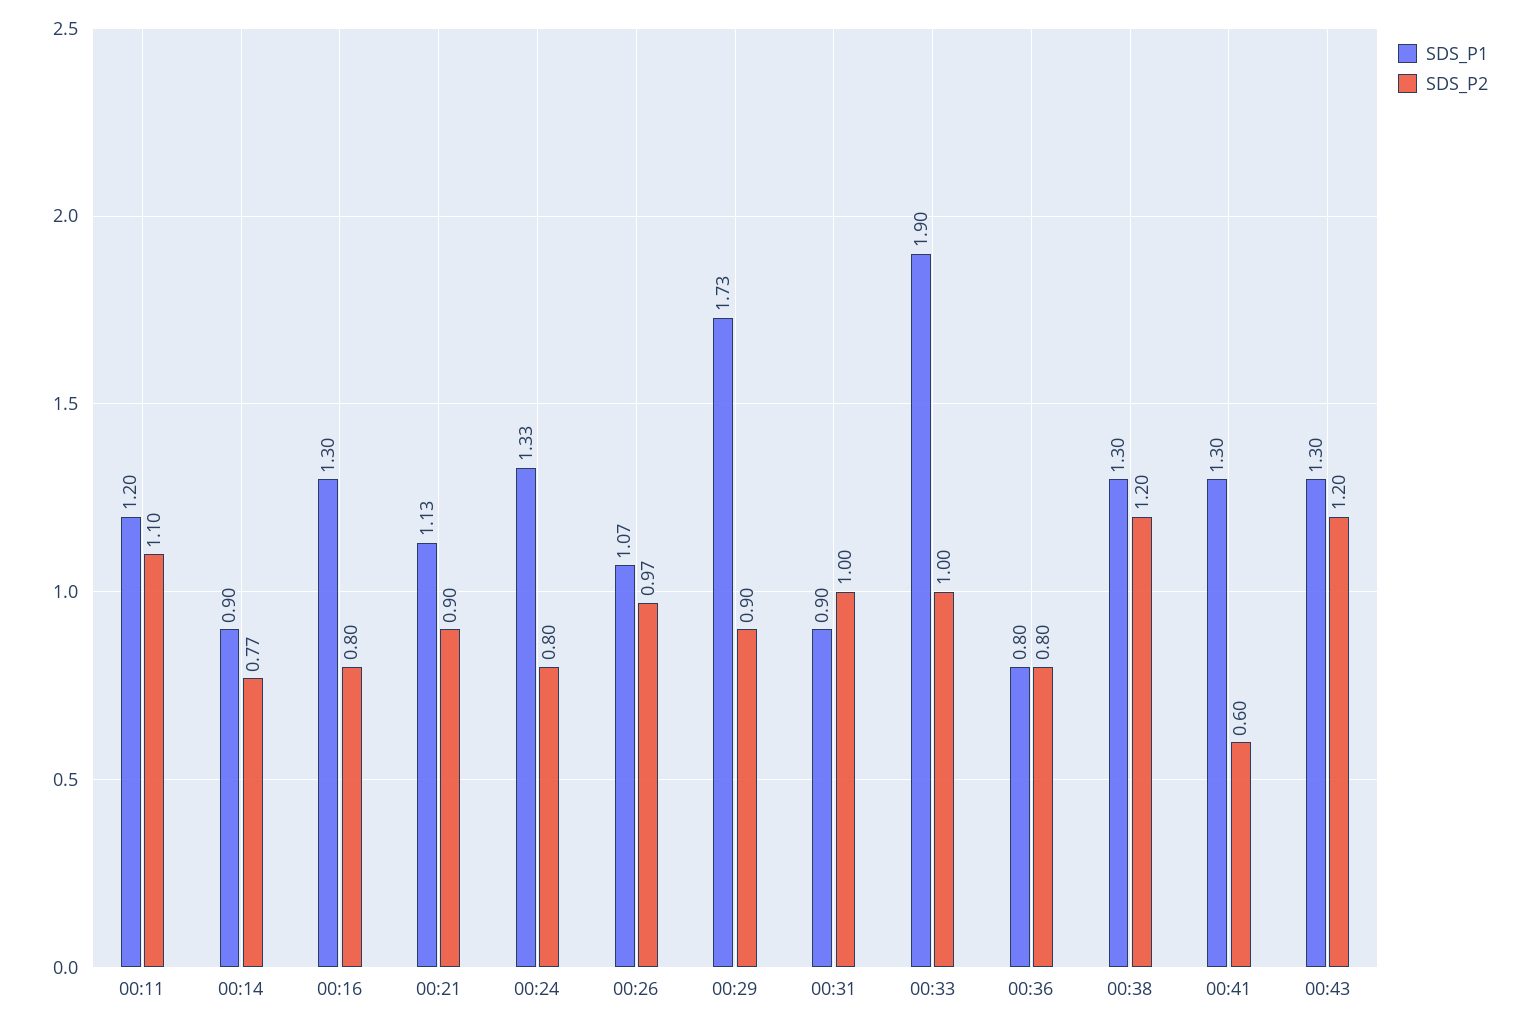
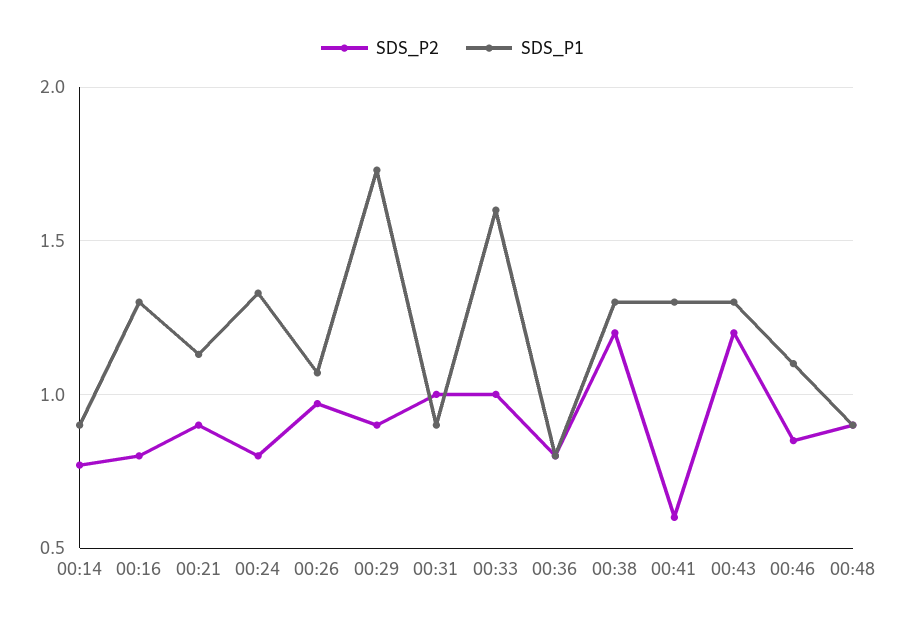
SDS_P1, 00:11: 1.2 -> none
SDS_P2, 00:11: 1.1 -> none
SDS_P1, 00:33: 1.9 -> 1.6
SDS_P2, 00:46: none -> 0.85
SDS_P1, 00:46: none -> 1.1
SDS_P2, 00:48: none -> 0.9
SDS_P1, 00:48: none -> 0.9

